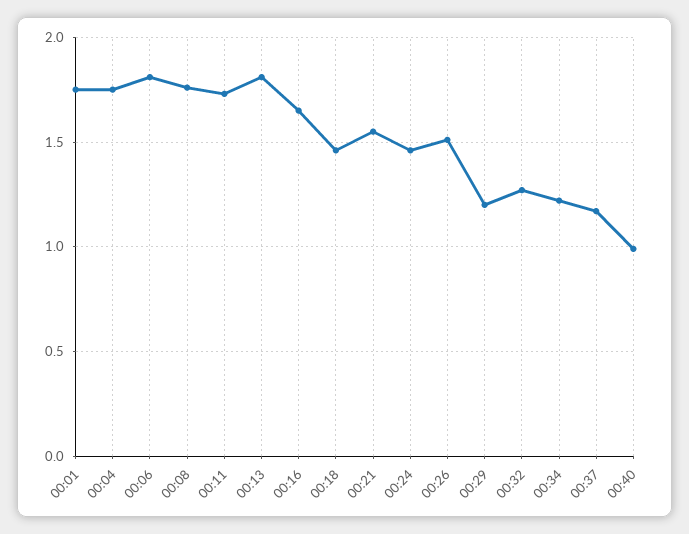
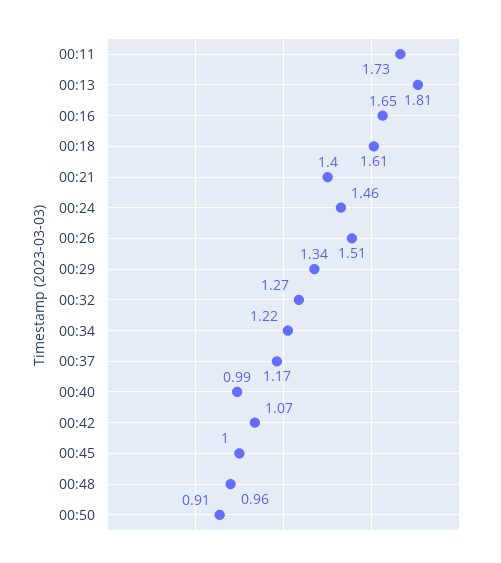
00:01: 1.75 -> none
00:04: 1.75 -> none
00:06: 1.8 -> none
00:08: 1.75 -> none
00:18: 1.45 -> 1.61
00:21: 1.55 -> 1.4
00:29: 1.2 -> 1.34
00:42: none -> 1.07
00:45: none -> 1
00:48: none -> 0.96
00:50: none -> 0.91

